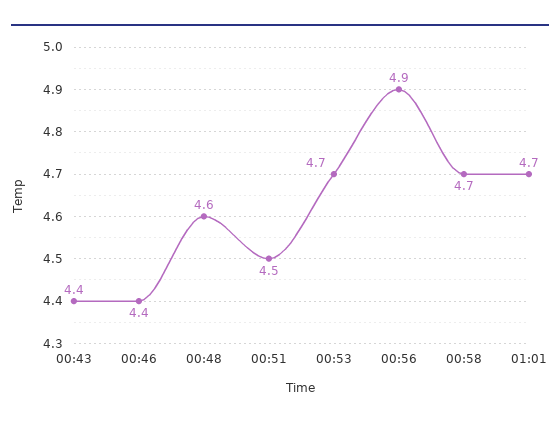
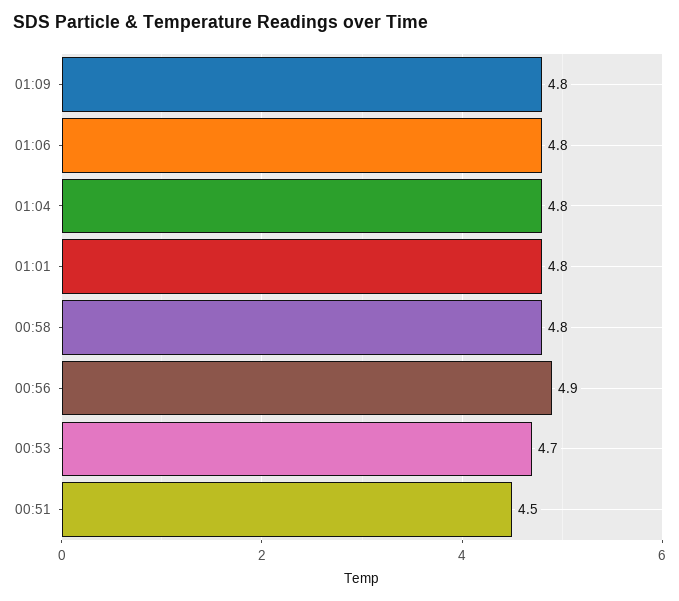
00:43: 4.4 -> none
00:46: 4.4 -> none
00:48: 4.6 -> none
00:58: 4.7 -> 4.8
01:01: 4.7 -> 4.8
01:09: none -> 4.8
01:06: none -> 4.8
01:04: none -> 4.8

